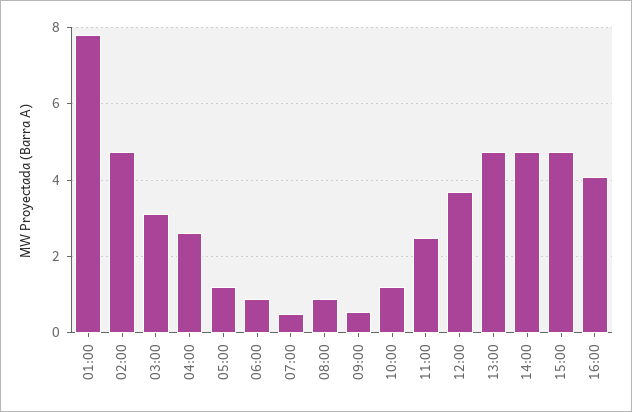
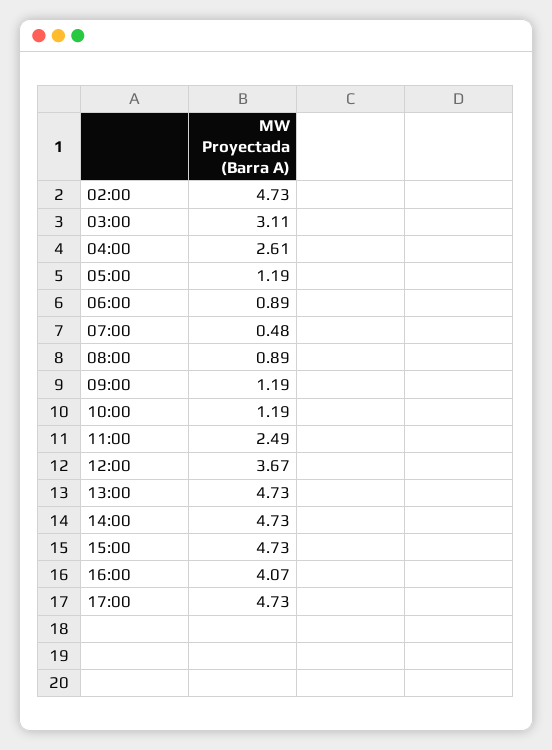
01:00: 7.8 -> none
09:00: 0.6 -> 1.19
17:00: none -> 4.73

